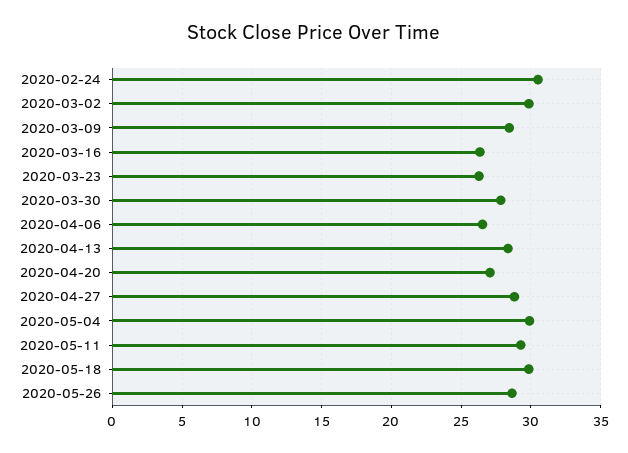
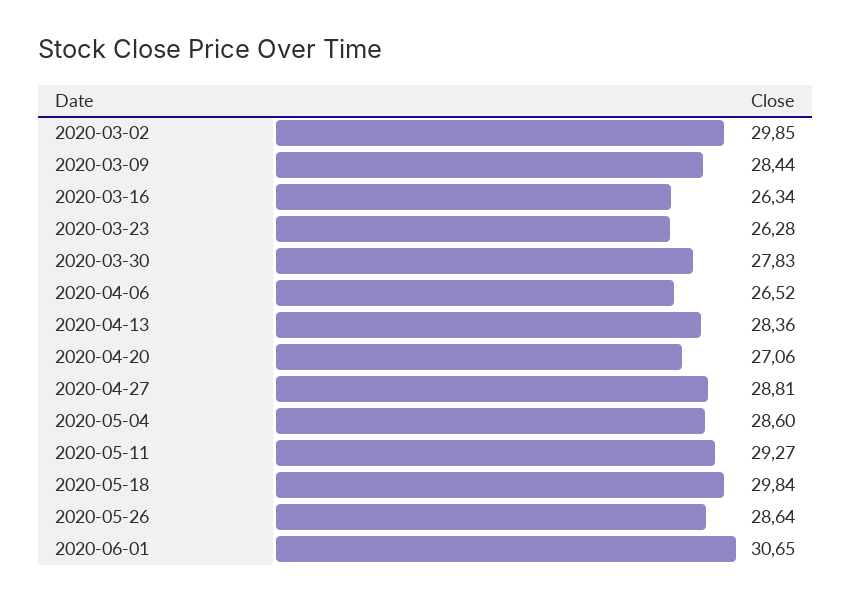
2020-02-24: 30.5 -> none
2020-05-04: 30 -> 28.6
2020-06-01: none -> 30.65

